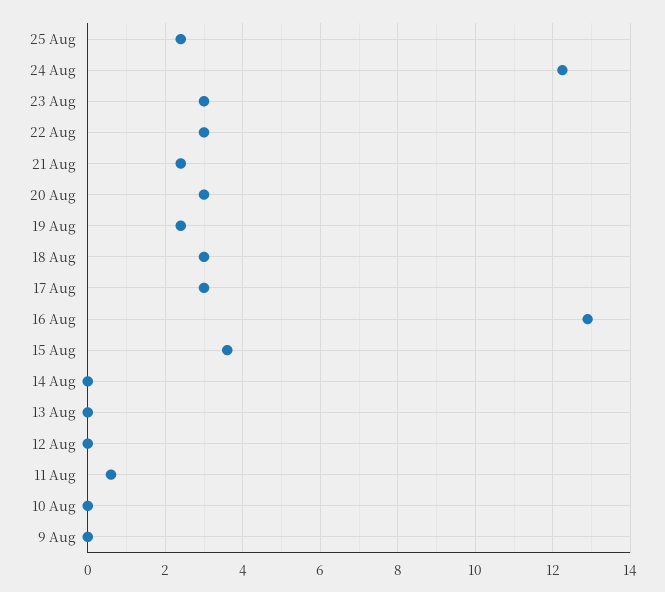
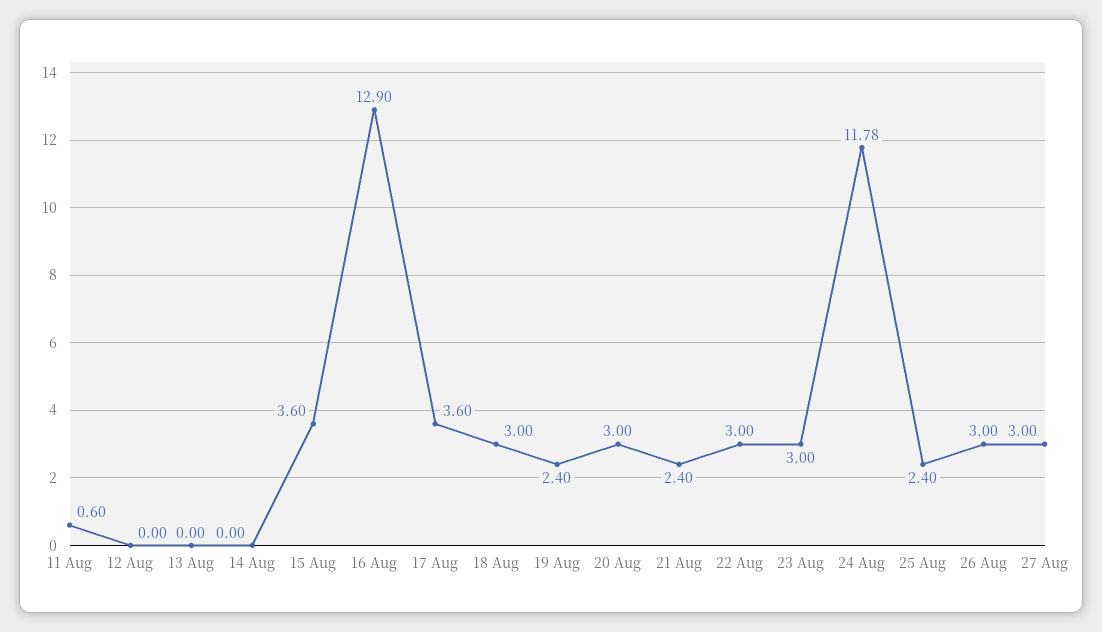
24 Aug: 12.2 -> 11.78
17 Aug: 3 -> 3.6
10 Aug: 0 -> none
9 Aug: 0 -> none
26 Aug: none -> 3
27 Aug: none -> 3

